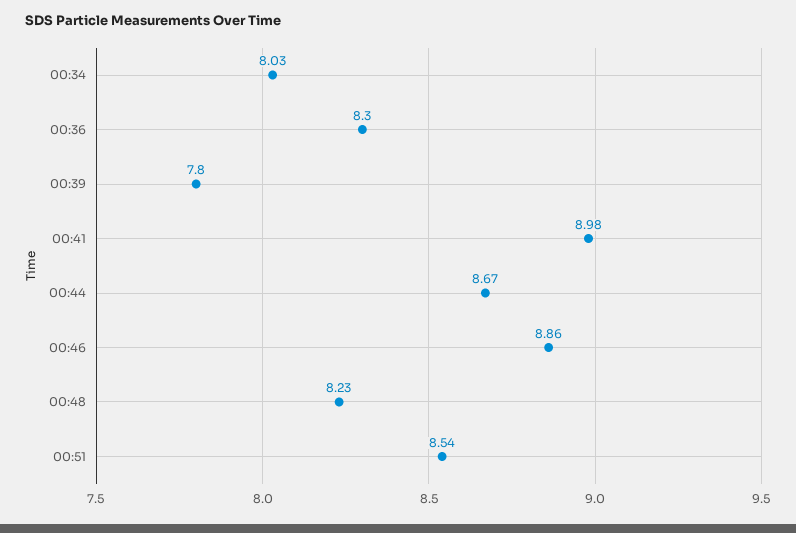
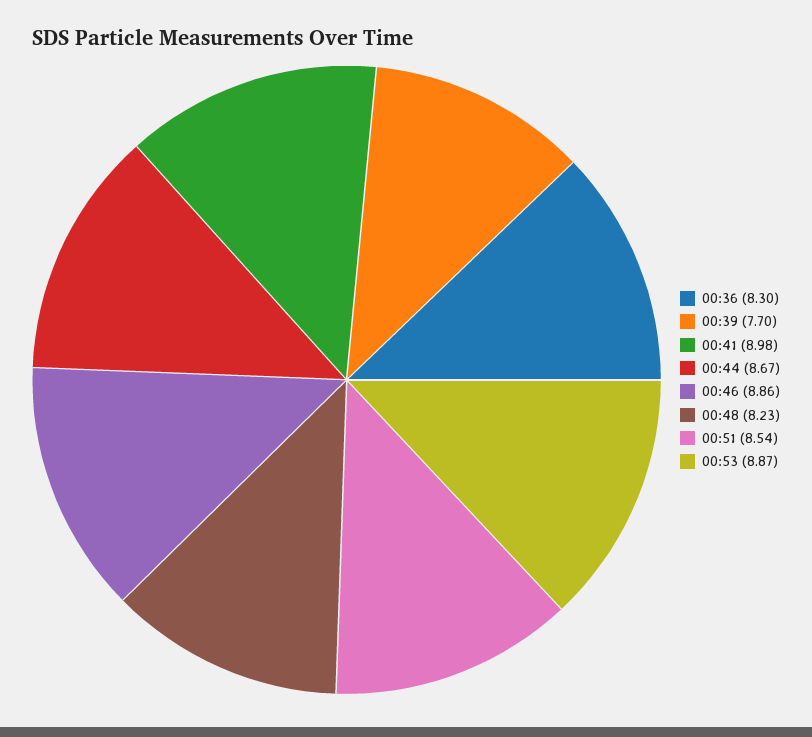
00:34: 8.03 -> none
00:39: 7.8 -> 7.7
00:53: none -> 8.87

